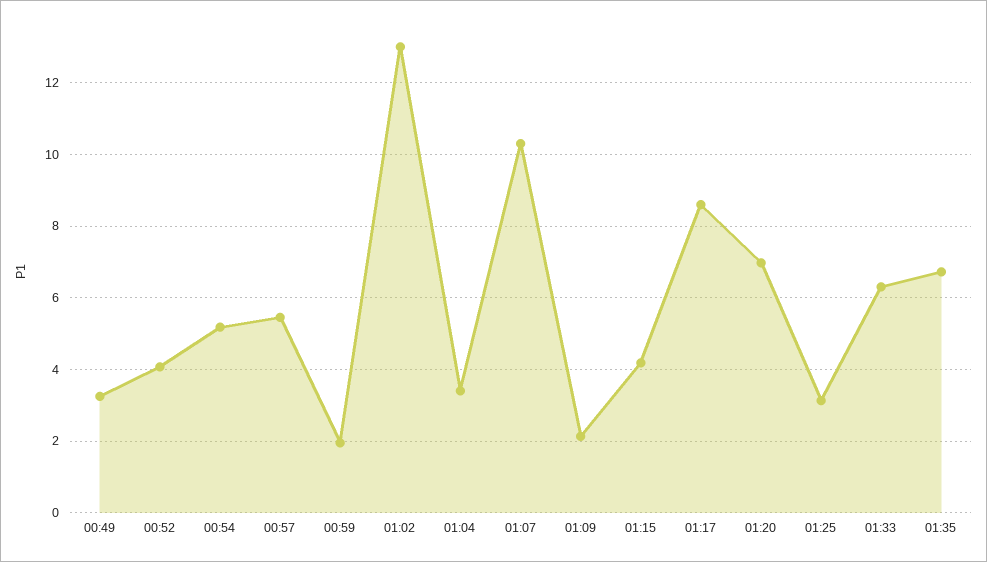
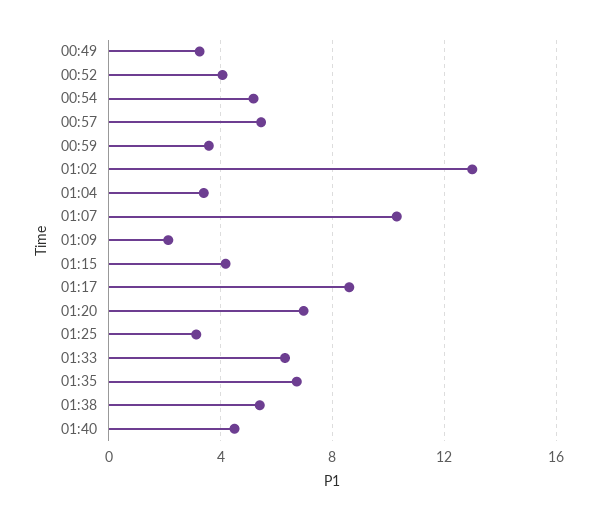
00:59: 2 -> 3.5
01:38: none -> 5.5
01:40: none -> 4.5

